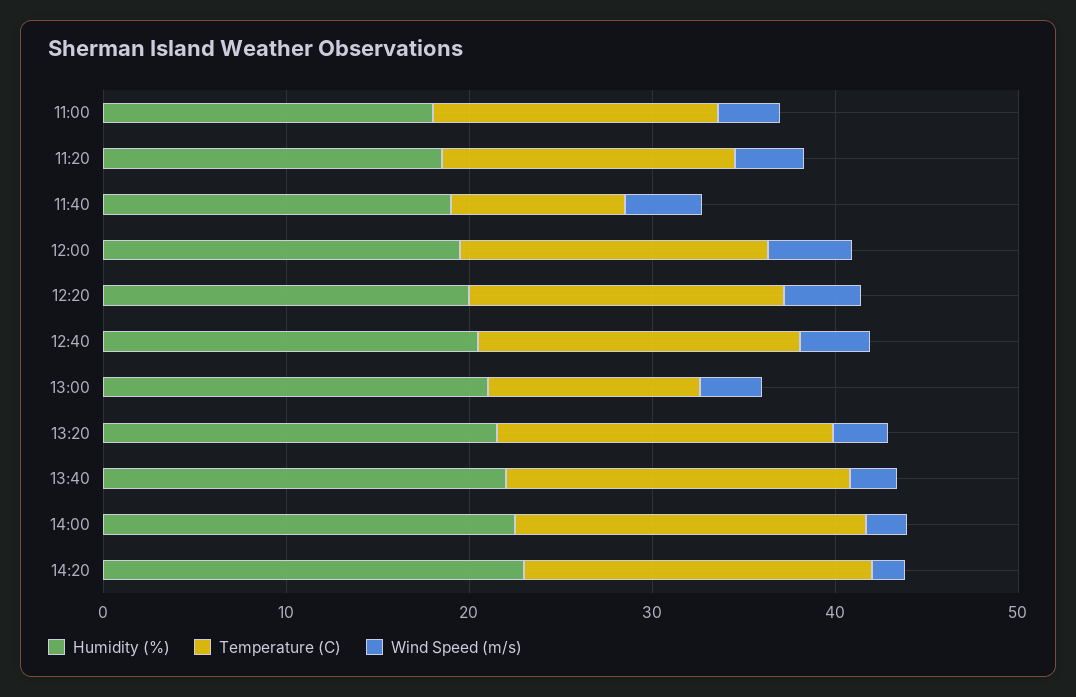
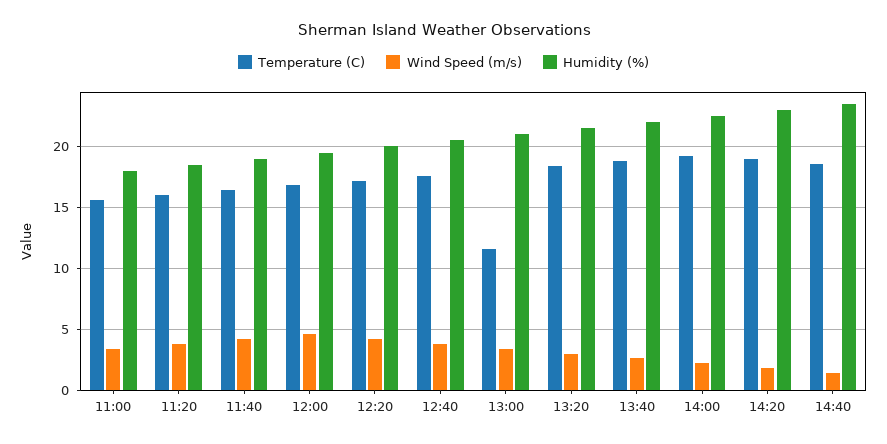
Temperature (C), 11:40: 10 -> 16.5
Temperature (C), 14:40: none -> 18.5
Wind Speed (m/s), 14:40: none -> 1.5
Humidity (%), 14:40: none -> 23.5

